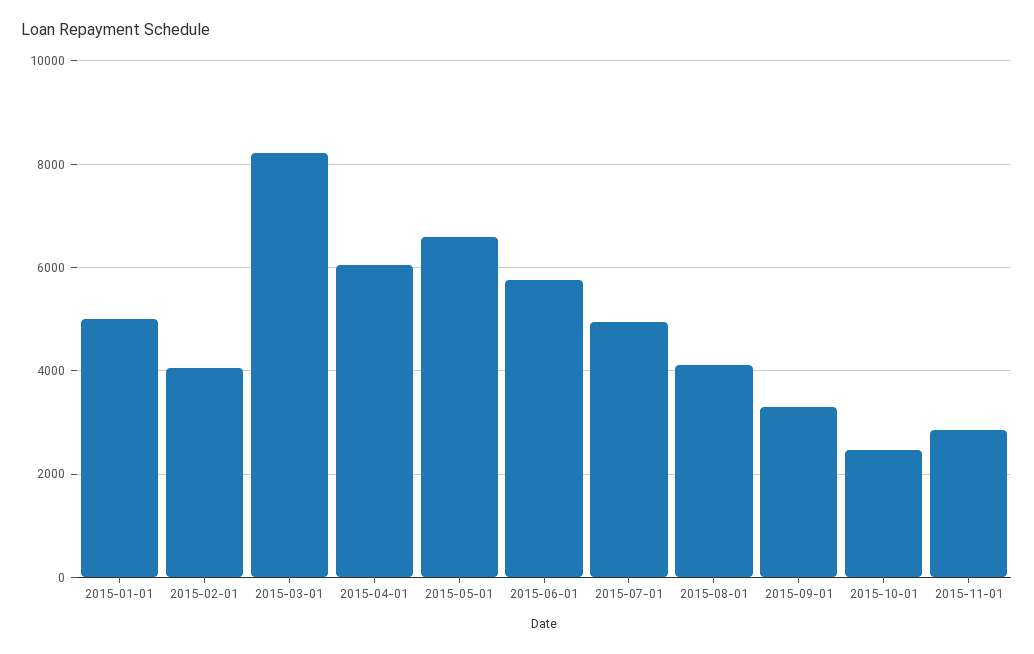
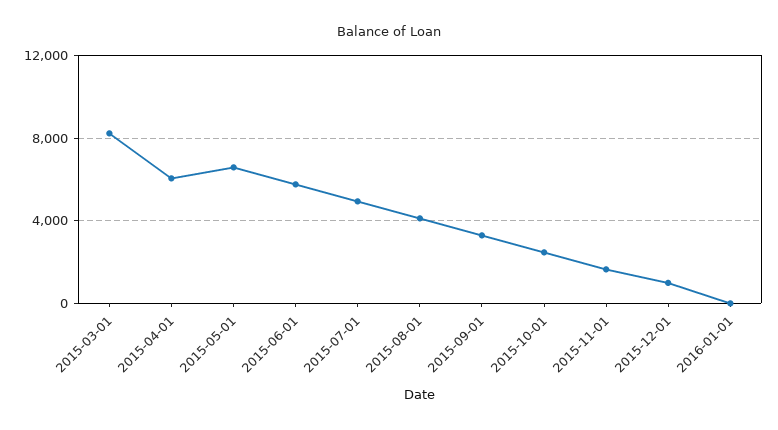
2015-01-01: 5000 -> none
2015-02-01: 4000 -> none
2015-11-01: 2800 -> 1500
2015-12-01: none -> 1000
2016-01-01: none -> 0

